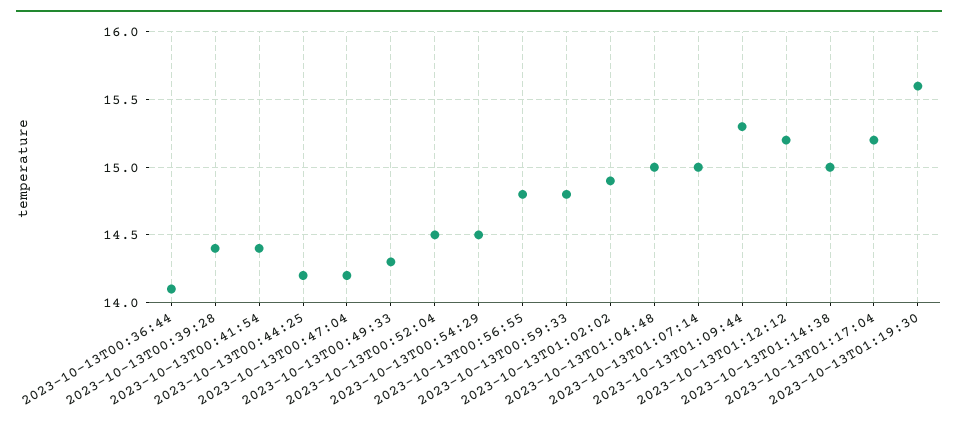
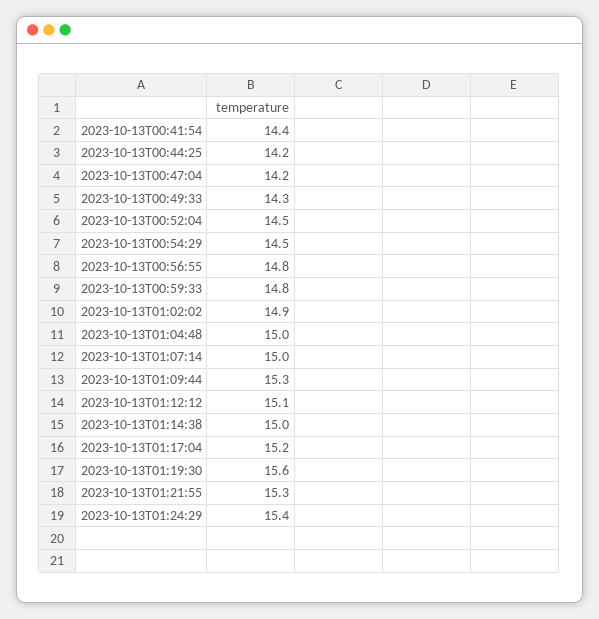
2023-10-13T00:36:44: 14.1 -> none
2023-10-13T00:39:28: 14.4 -> none
2023-10-13T01:12:12: 15.2 -> 15.1
2023-10-13T01:21:55: none -> 15.3
2023-10-13T01:24:29: none -> 15.4

